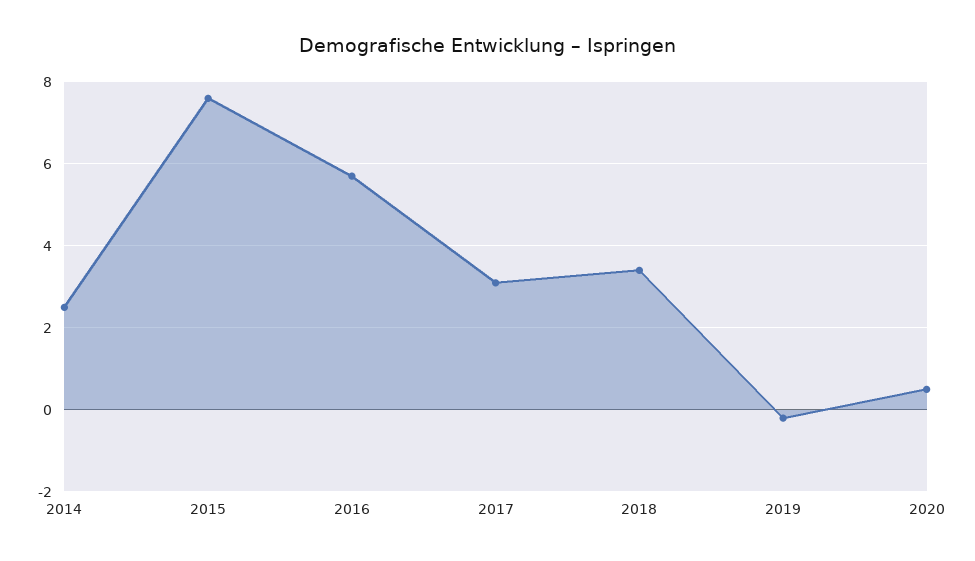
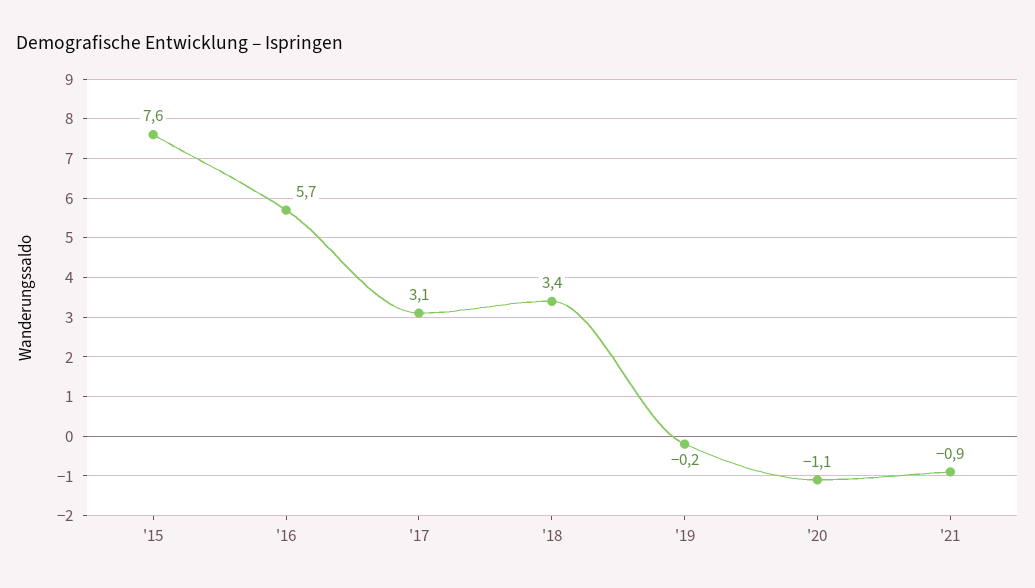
2014: 2.5 -> none
2020: 0.5 -> -1.1
'21: none -> -0.9

